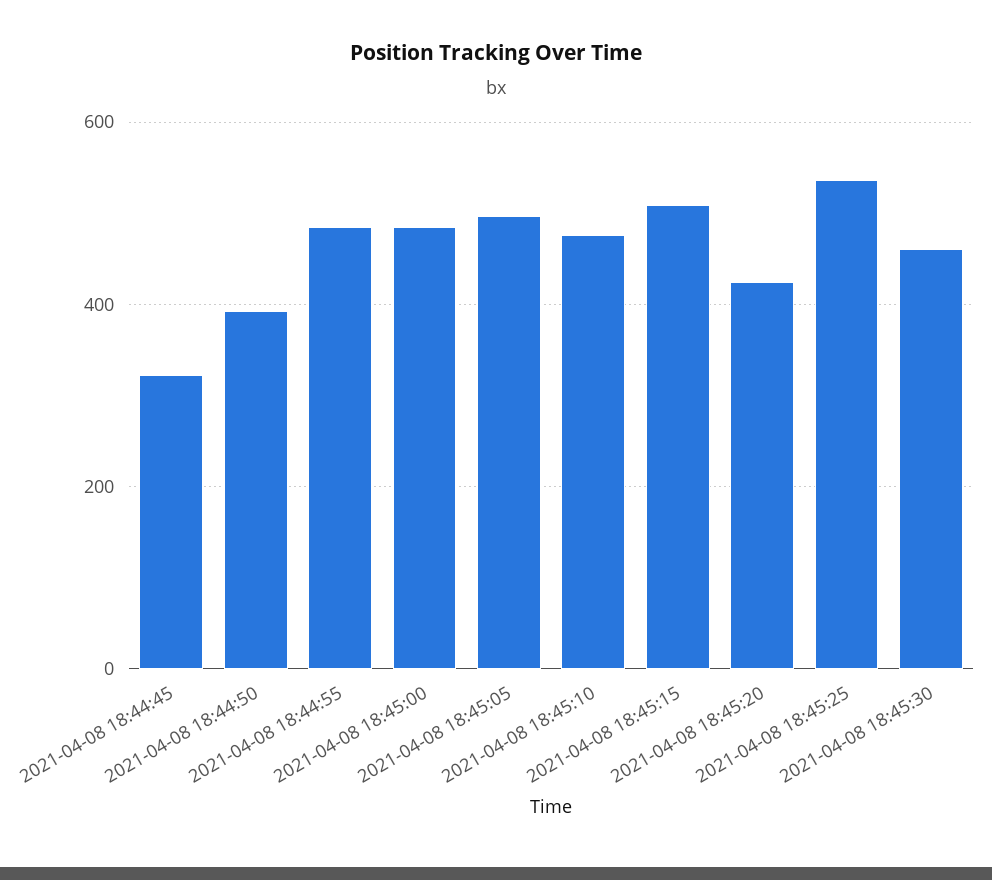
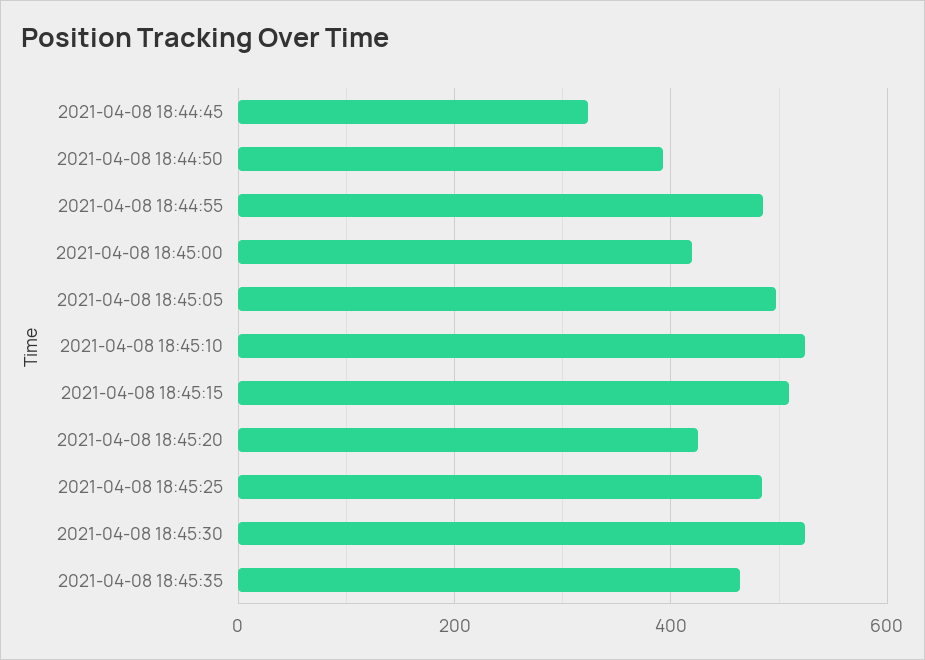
2021-04-08 18:45:00: 480 -> 420
2021-04-08 18:45:10: 480 -> 520
2021-04-08 18:45:25: 540 -> 480
2021-04-08 18:45:30: 460 -> 520
2021-04-08 18:45:35: none -> 460

